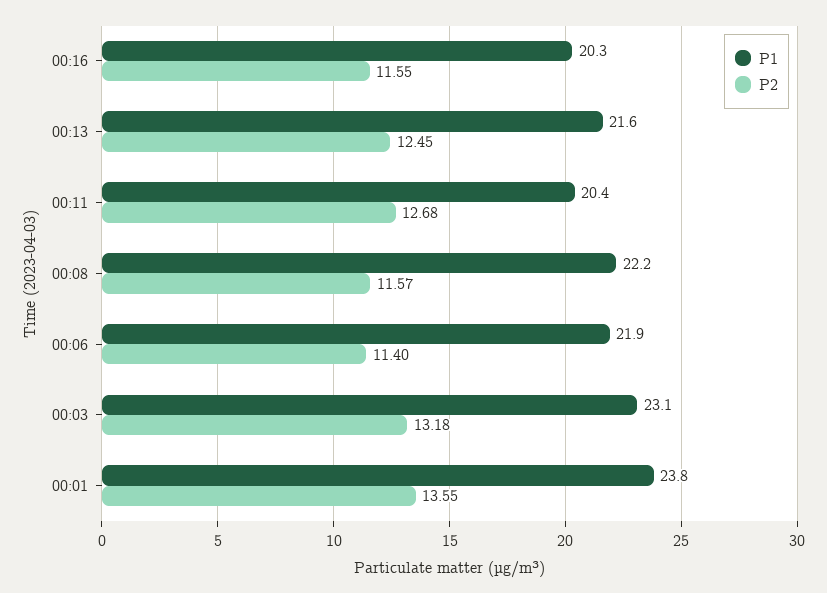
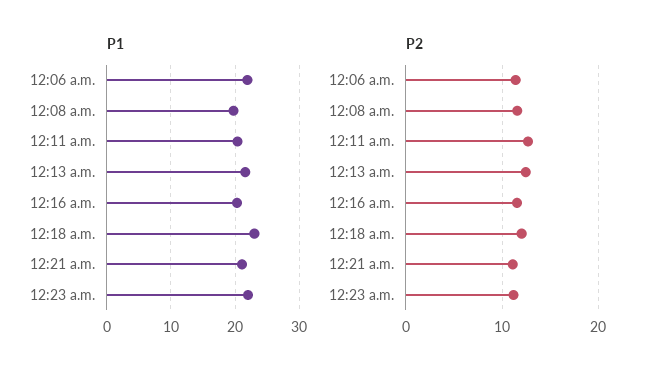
P1, 00:08: 22.2 -> 20
P1, 00:03: 23.1 -> none
P2, 00:03: 13.18 -> none
P1, 00:01: 23.8 -> none
P2, 00:01: 13.55 -> none
P1, 12:18 a.m.: none -> 23
P1, 12:21 a.m.: none -> 21
P1, 12:23 a.m.: none -> 22
P2, 12:18 a.m.: none -> 12
P2, 12:21 a.m.: none -> 11
P2, 12:23 a.m.: none -> 11

